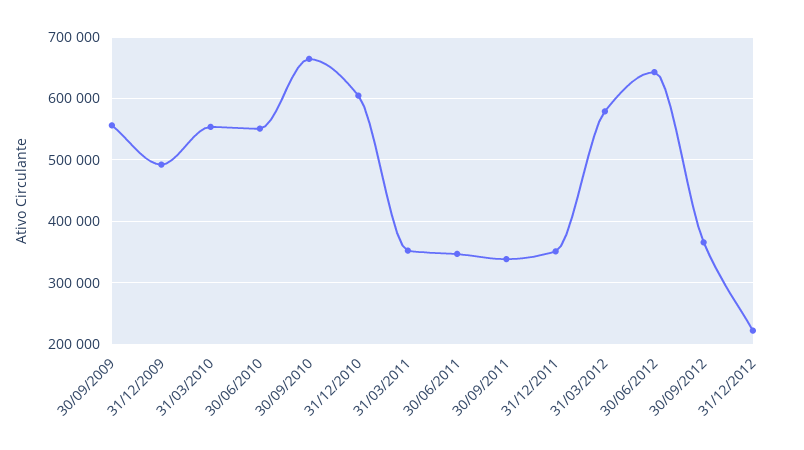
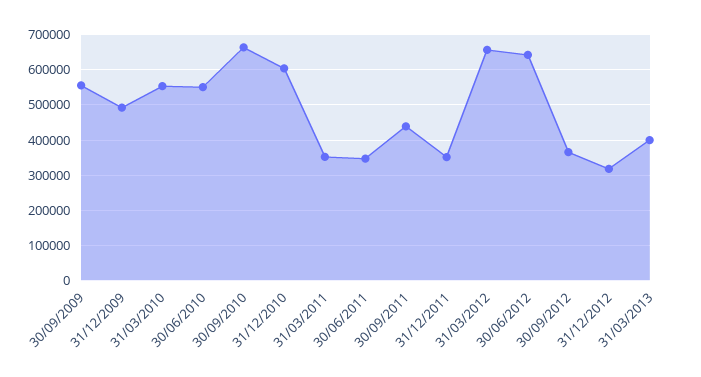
30/09/2011: 340000 -> 440000
31/03/2012: 580000 -> 660000
31/12/2012: 220000 -> 320000
31/03/2013: none -> 400000

